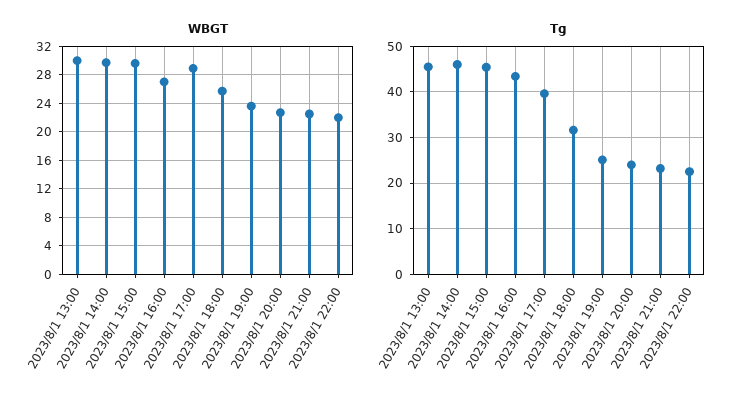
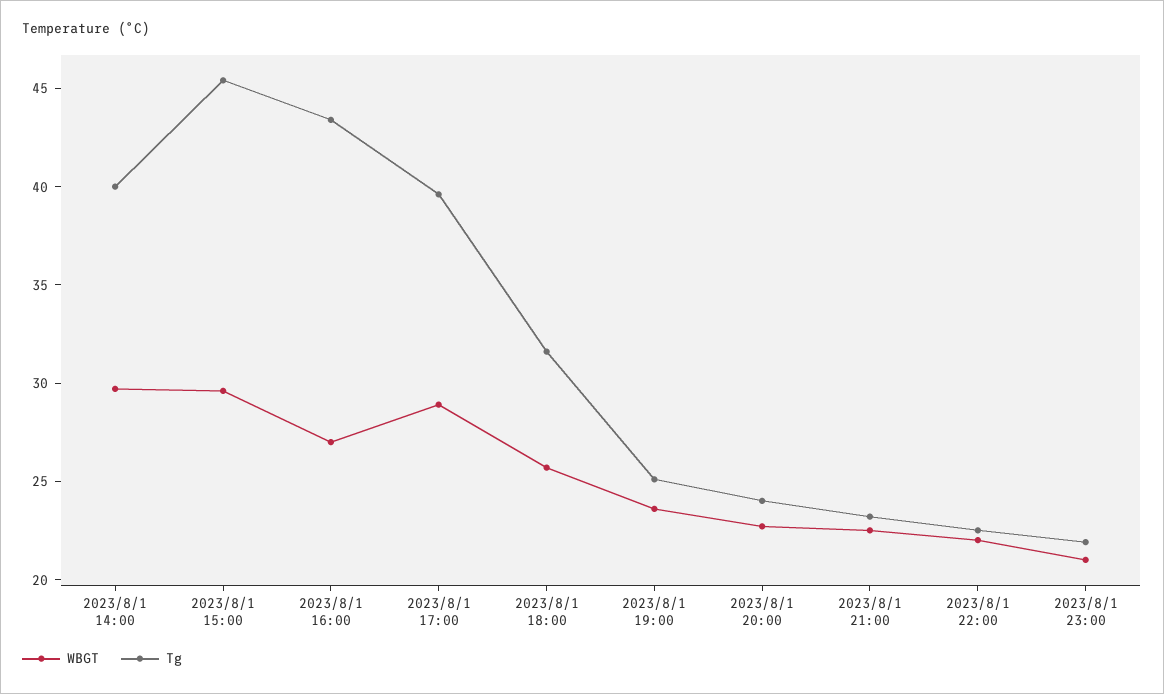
WBGT, 2023/8/1 13:00: 30 -> none
Tg, 2023/8/1 13:00: 46 -> none
Tg, 2023/8/1 14:00: 46 -> 40
WBGT, 2023/8/1 23:00: none -> 21
Tg, 2023/8/1 23:00: none -> 22

